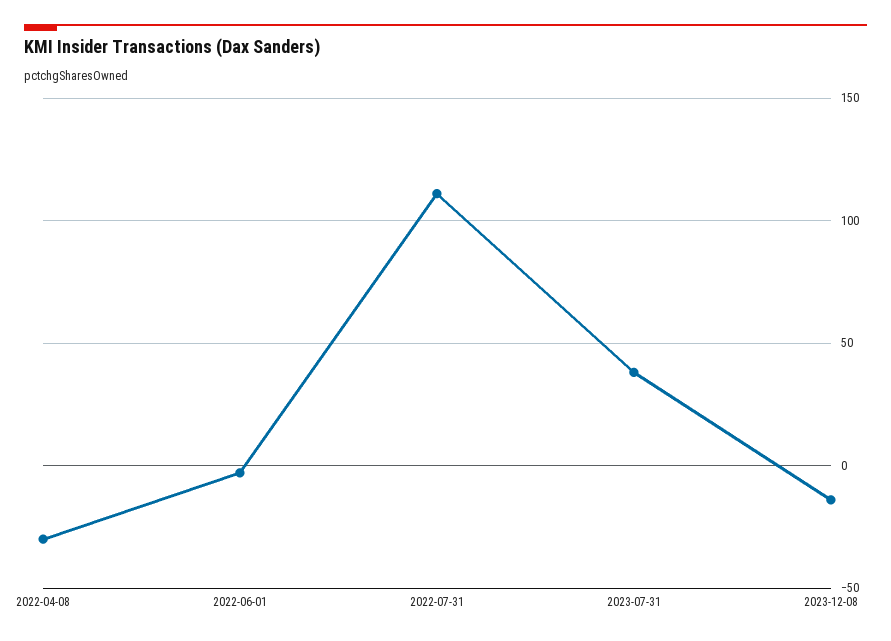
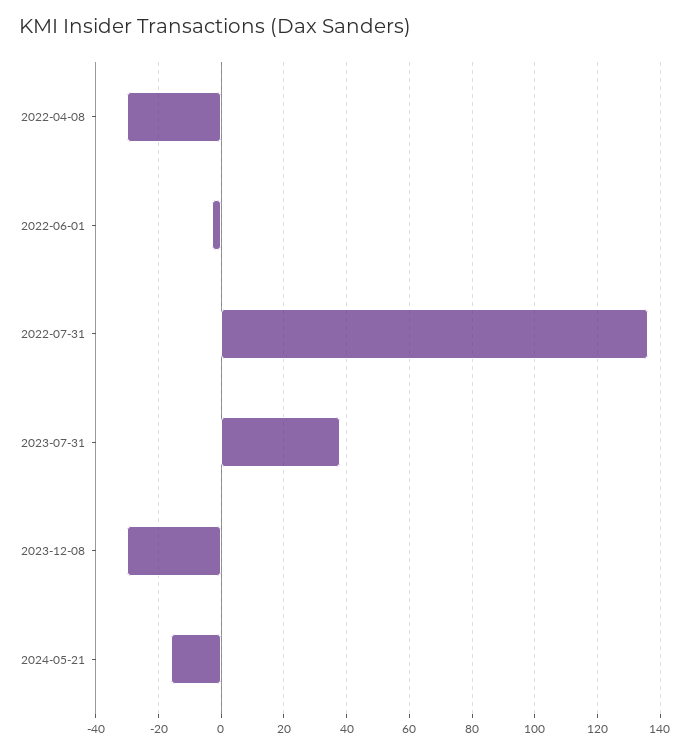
2022-07-31: 110 -> 135
2023-12-08: -15 -> -30
2024-05-21: none -> -15

